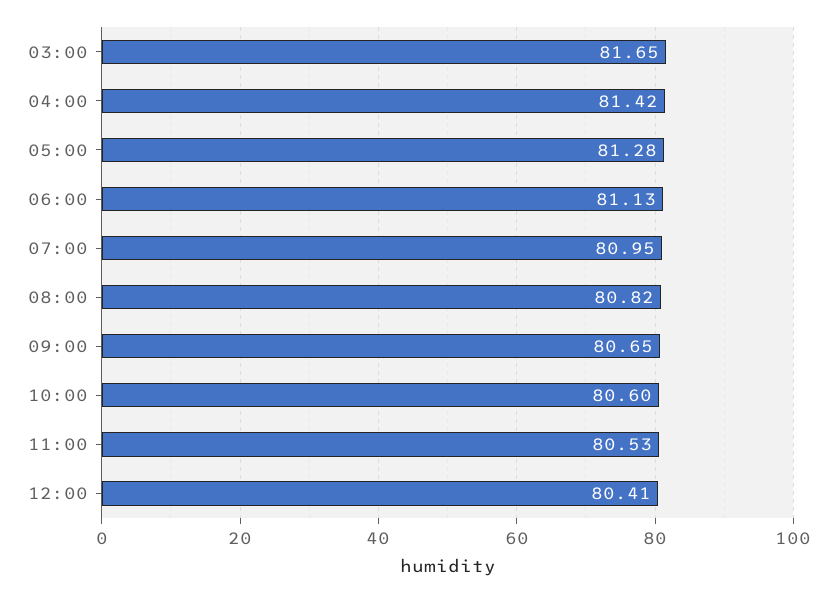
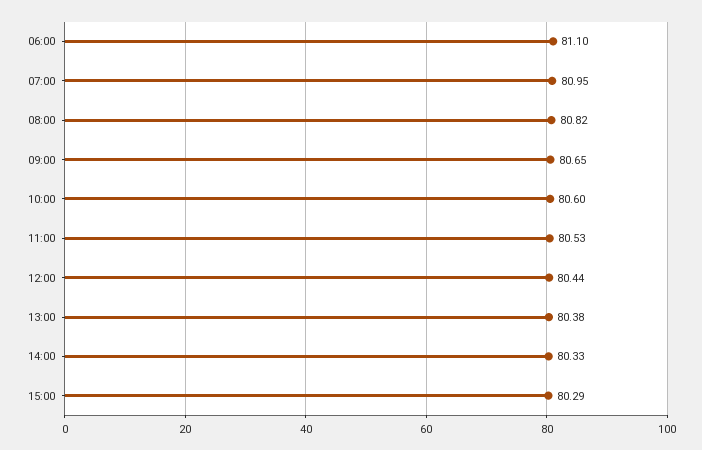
03:00: 81.65 -> none
04:00: 81.42 -> none
05:00: 81.28 -> none
06:00: 81.13 -> 81.1
12:00: 80.41 -> 80.44
13:00: none -> 80.38
14:00: none -> 80.33
15:00: none -> 80.29

